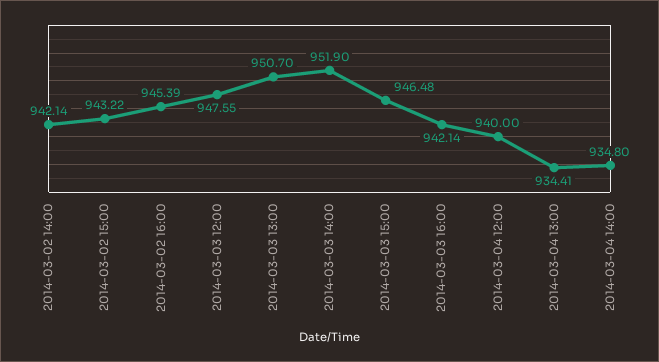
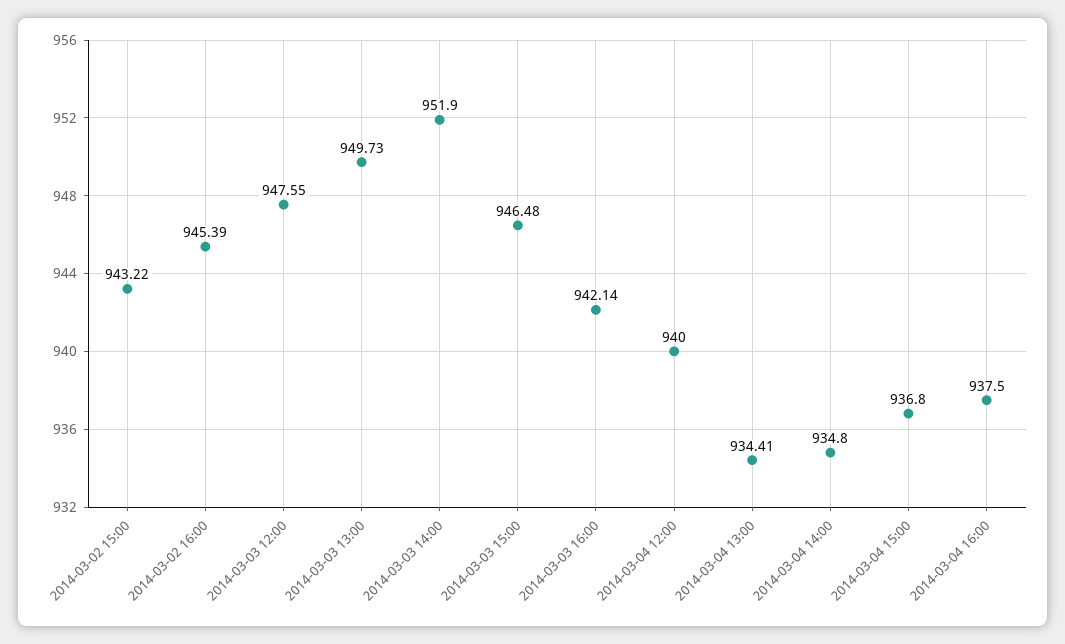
2014-03-02 14:00: 942.14 -> none
2014-03-03 13:00: 950.7 -> 949.73
2014-03-04 15:00: none -> 936.8
2014-03-04 16:00: none -> 937.5

